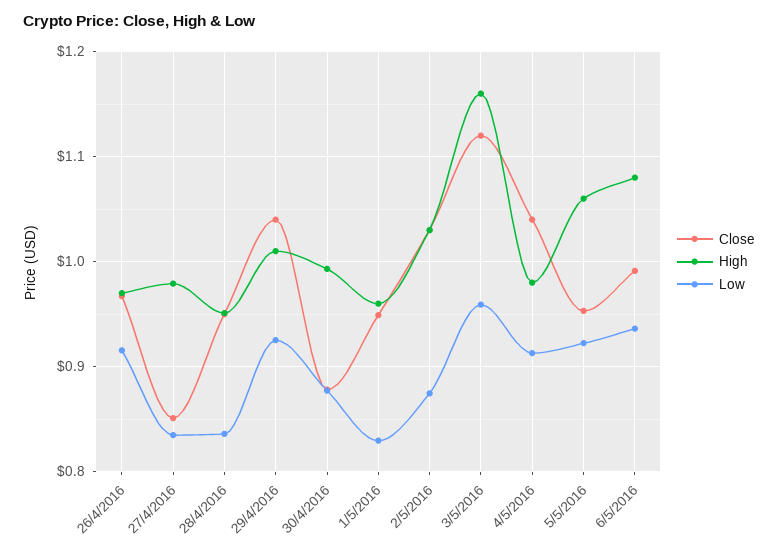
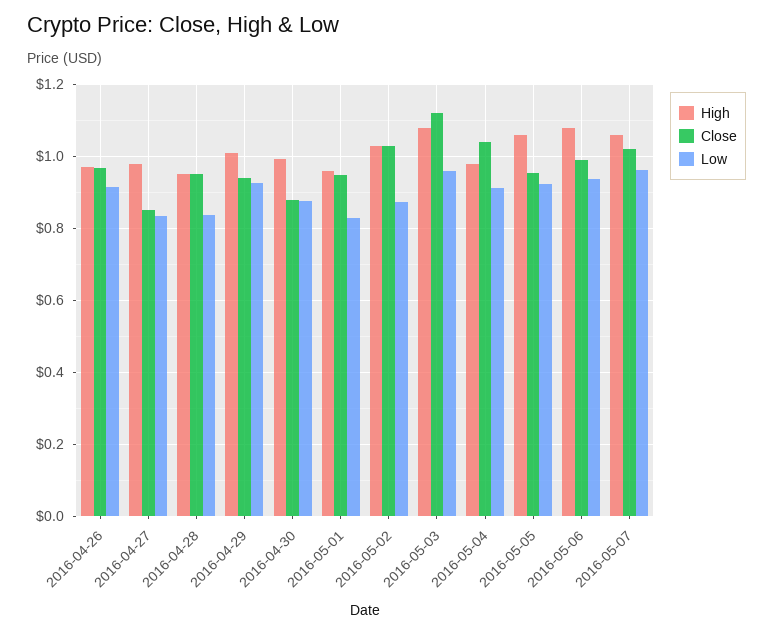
Close, 29/4/2016: 1.04 -> 0.94
High, 3/5/2016: 1.16 -> 1.08
High, 2016-05-07: none -> 1.06
Close, 2016-05-07: none -> 1.02
Low, 2016-05-07: none -> 0.96

